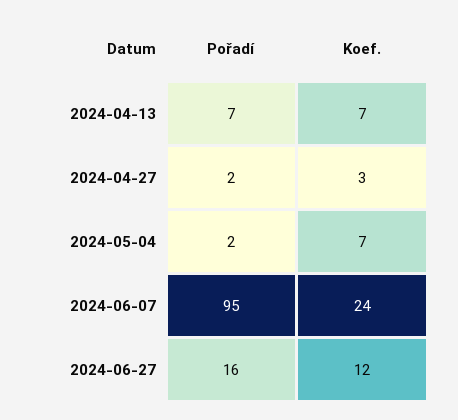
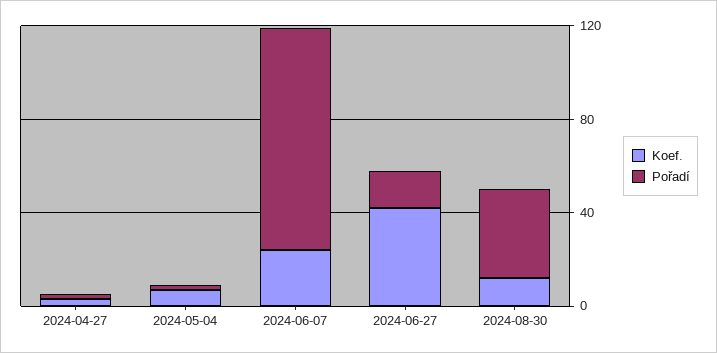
Pořadí, 2024-04-13: 7 -> none
Koef., 2024-04-13: 7 -> none
Koef., 2024-06-27: 12 -> 40
Koef., 2024-08-30: none -> 10
Pořadí, 2024-08-30: none -> 40

